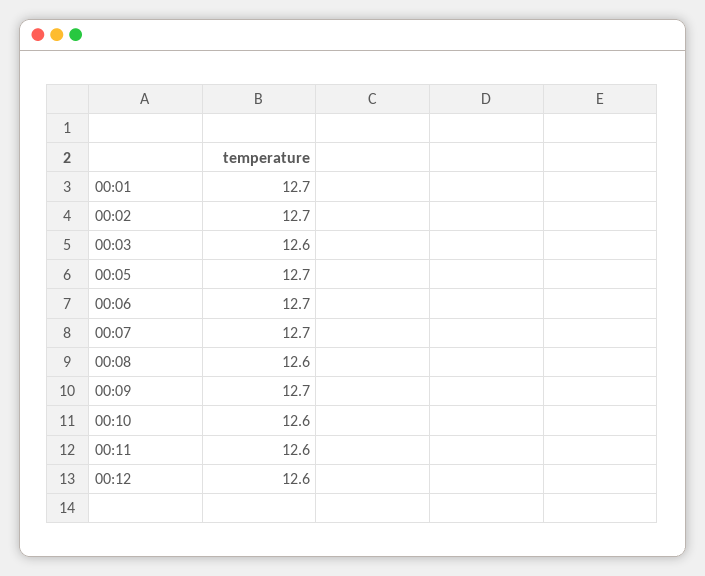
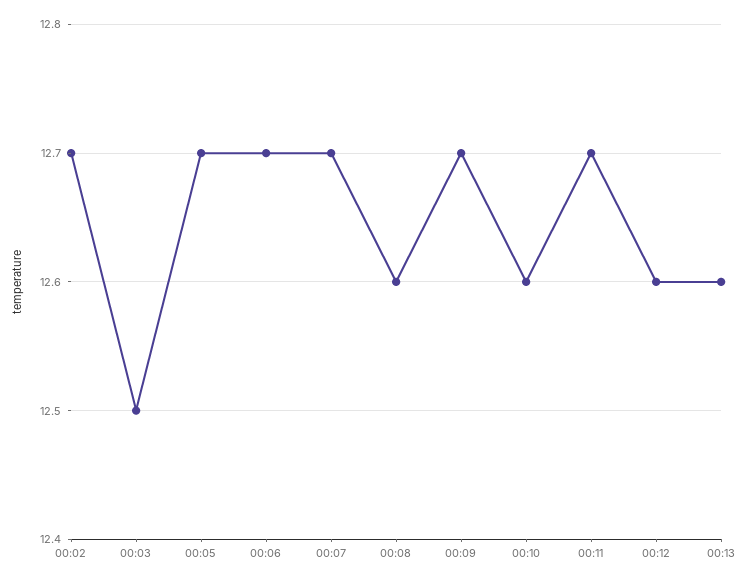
00:01: 12.7 -> none
00:03: 12.6 -> 12.5
00:11: 12.6 -> 12.7
00:13: none -> 12.6

